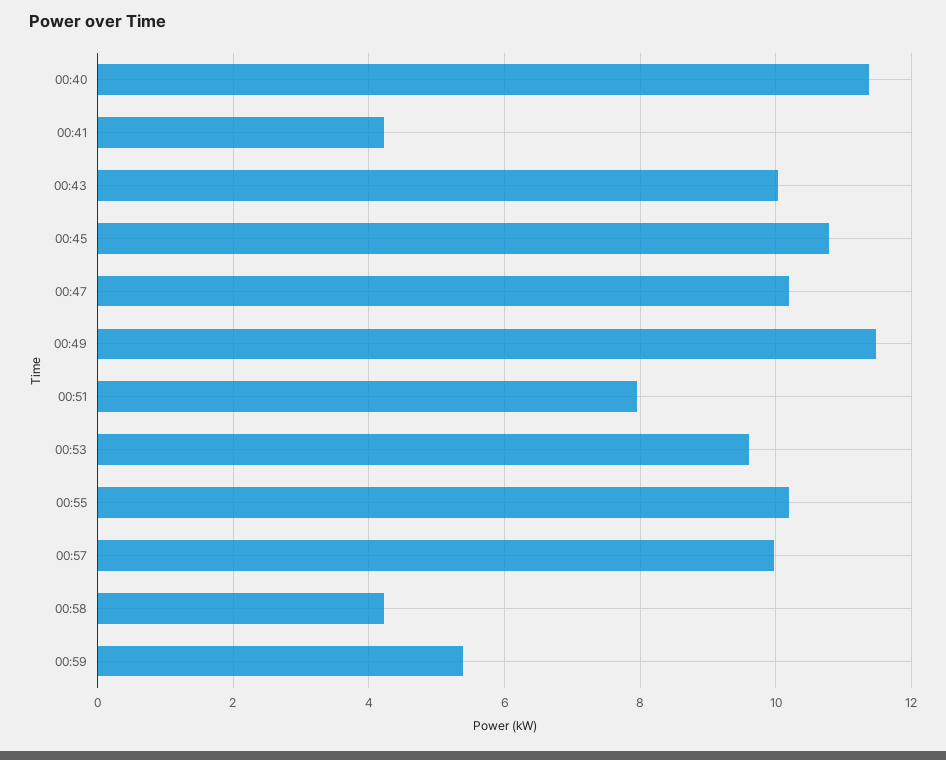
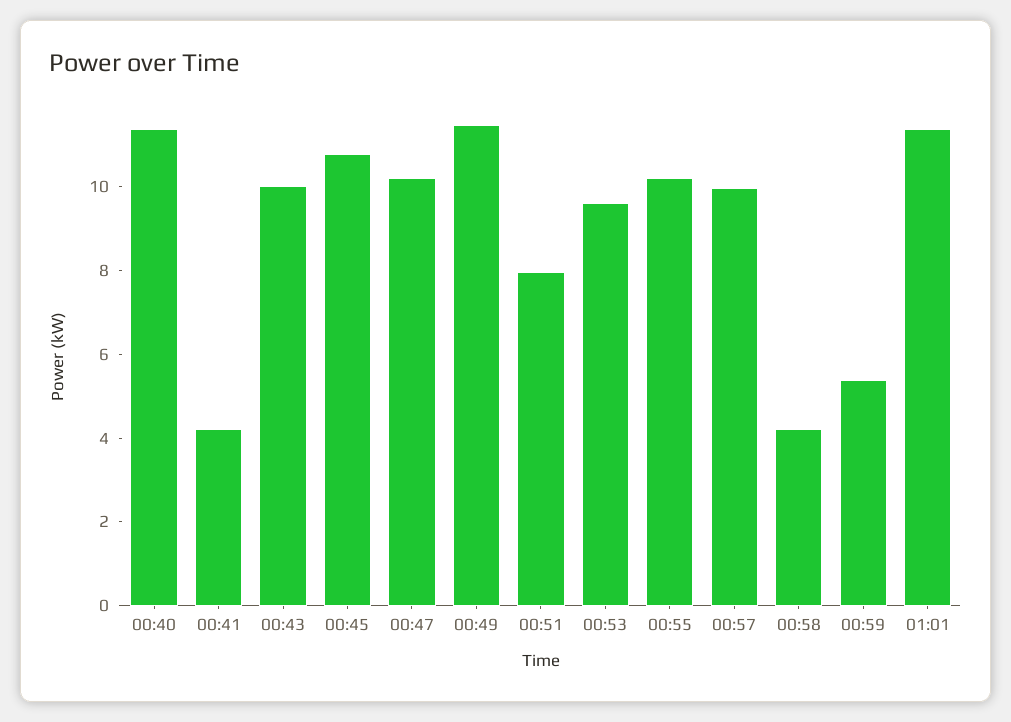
01:01: none -> 11.5

